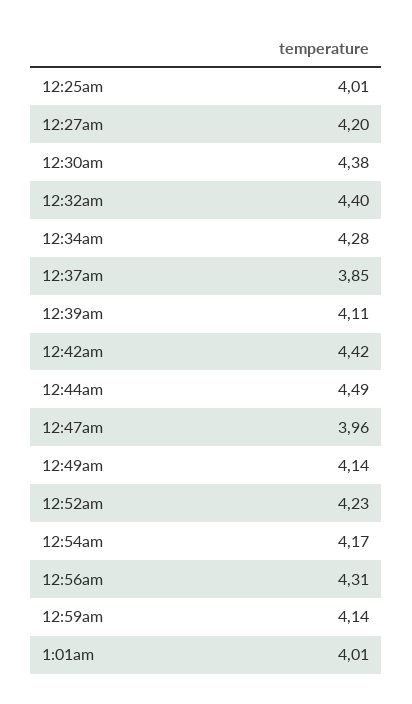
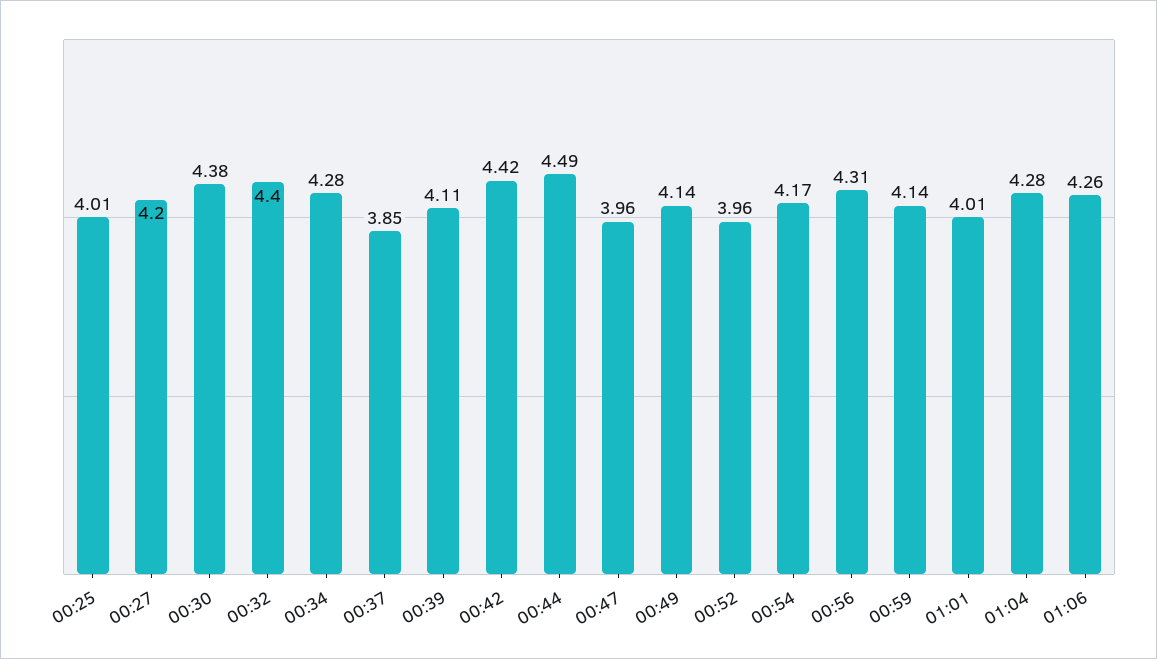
12:52am: 4.23 -> 3.96
01:04: none -> 4.28
01:06: none -> 4.26

